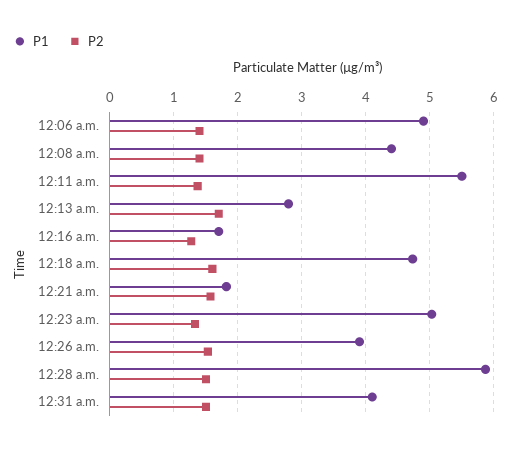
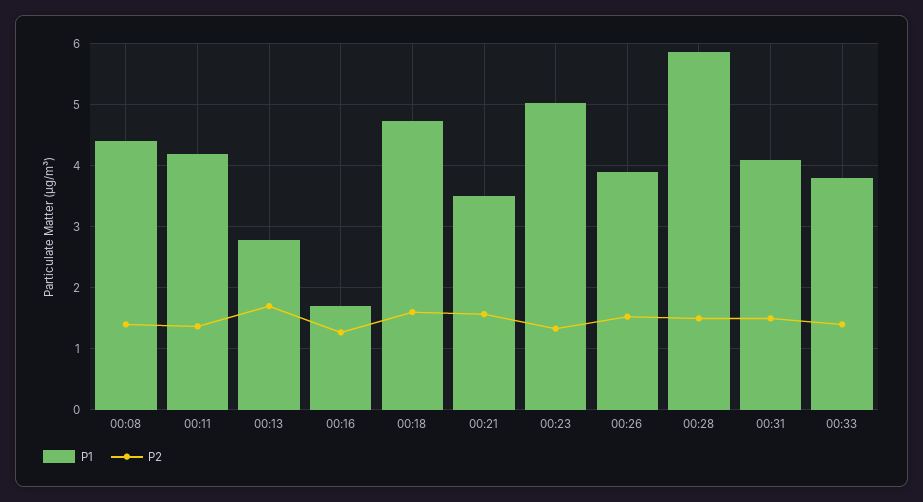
P1, 12:06 a.m.: 4.9 -> none
P2, 12:06 a.m.: 1.4 -> none
P1, 12:11 a.m.: 5.5 -> 4.2
P1, 12:21 a.m.: 1.8 -> 3.5
P1, 00:33: none -> 3.8
P2, 00:33: none -> 1.4

